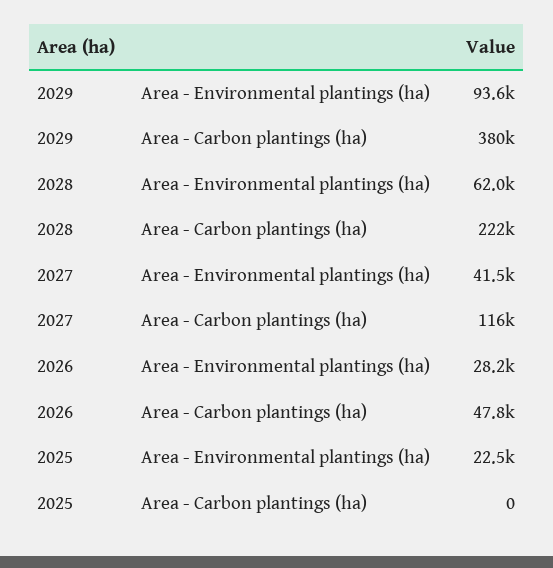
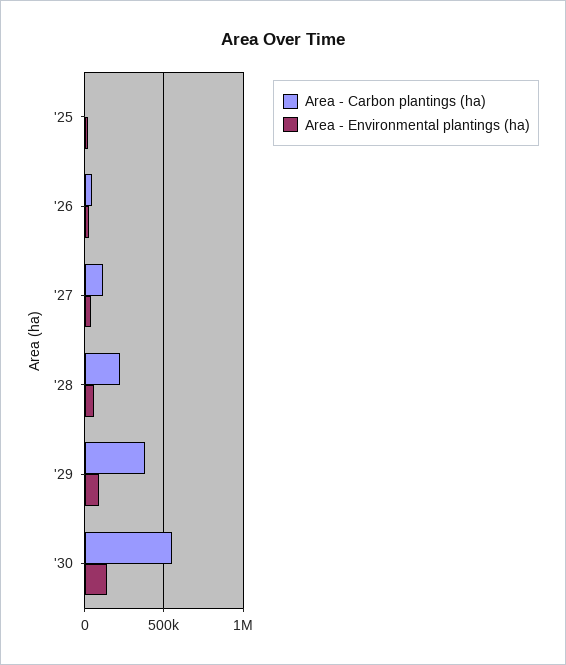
Area - Carbon plantings (ha), '30: none -> 550000
Area - Environmental plantings (ha), '30: none -> 150000

